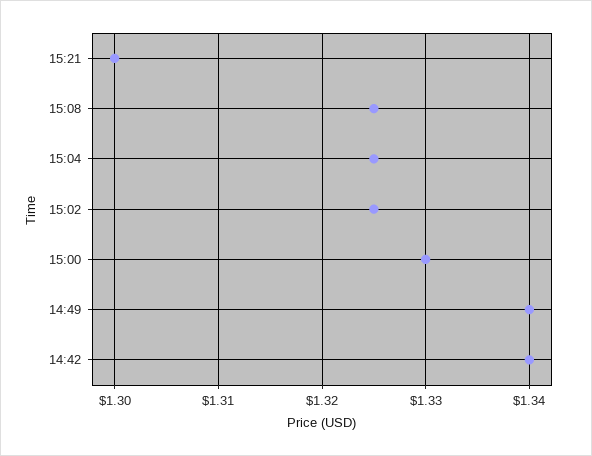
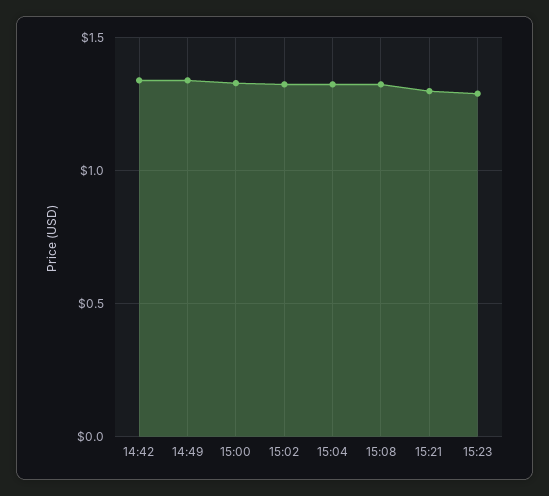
15:23: none -> 1.3

